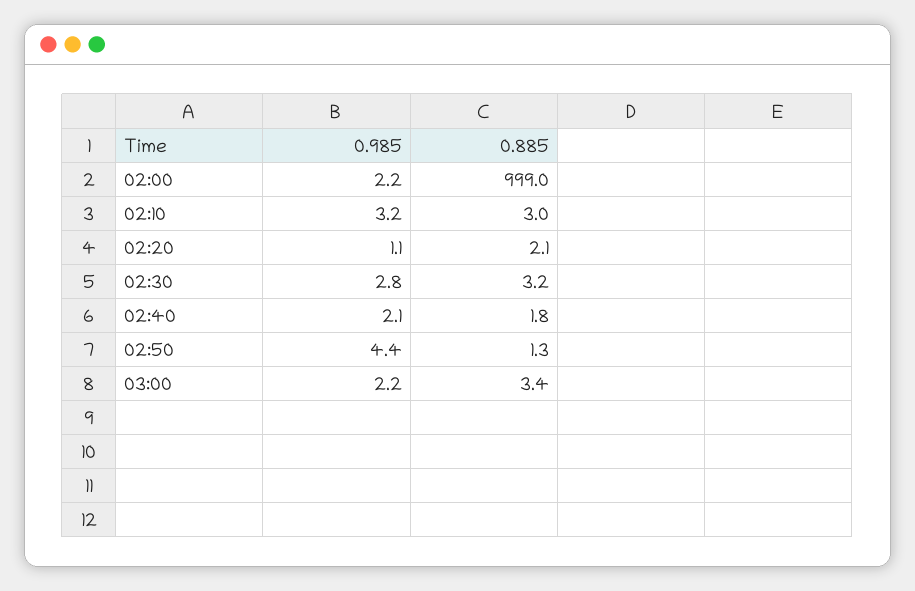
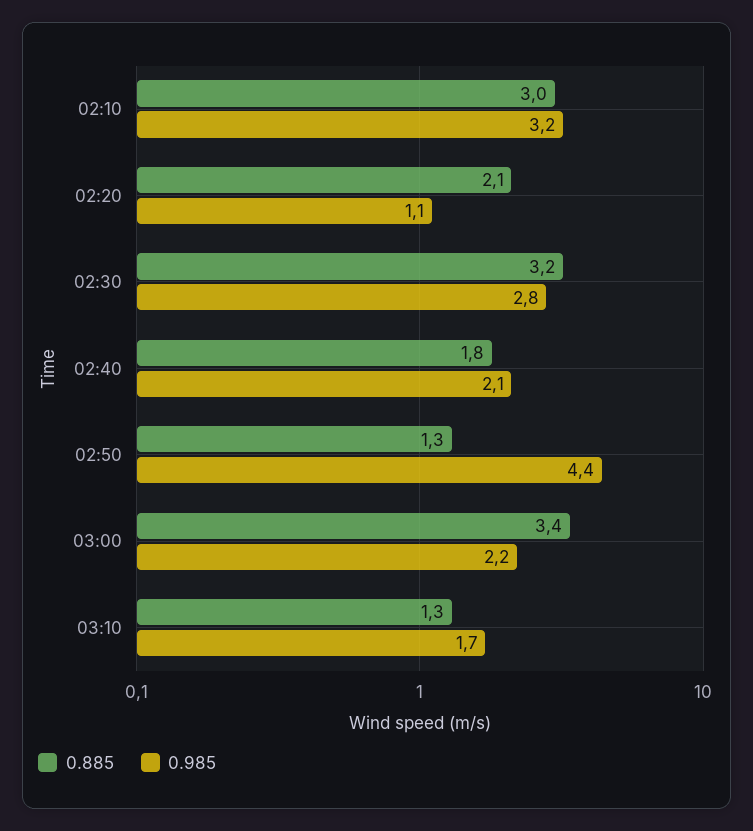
0.985, 02:00: 2.2 -> none
0.885, 02:00: 999 -> none
0.885, 03:10: none -> 1.3
0.985, 03:10: none -> 1.7

